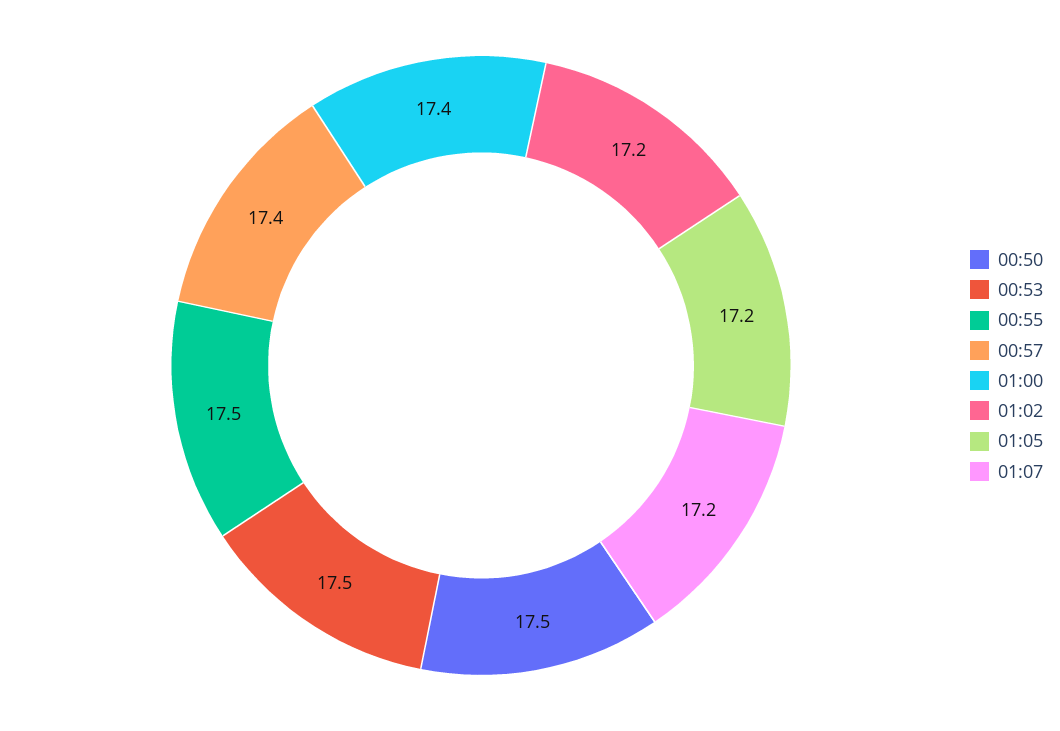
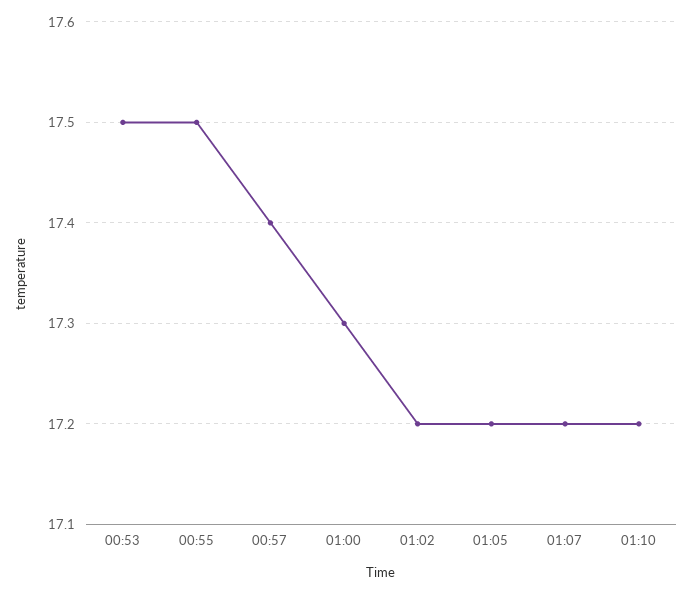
00:50: 17.5 -> none
01:00: 17.4 -> 17.3
01:10: none -> 17.2

